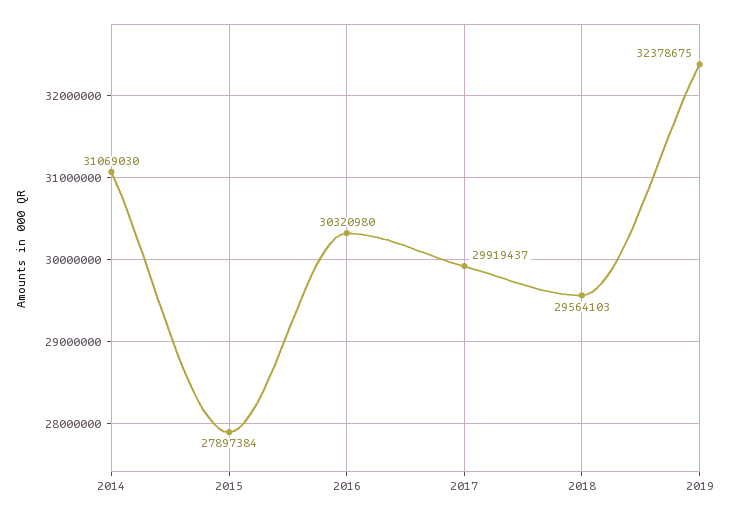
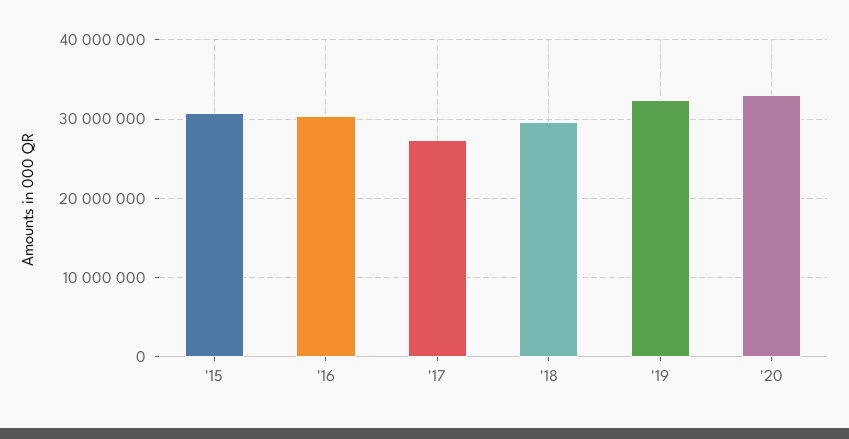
2014: 31069030 -> none
2015: 27897384 -> 31000000
2017: 29919437 -> 27000000
'20: none -> 33000000

